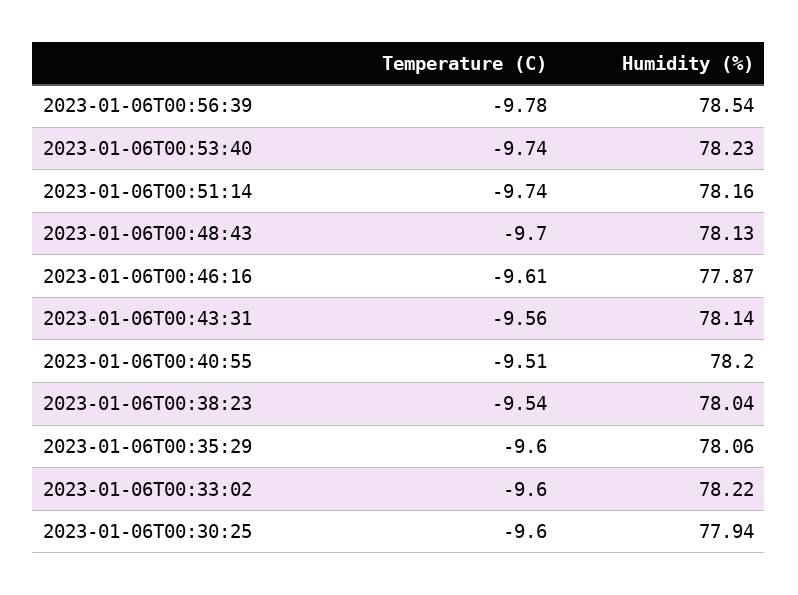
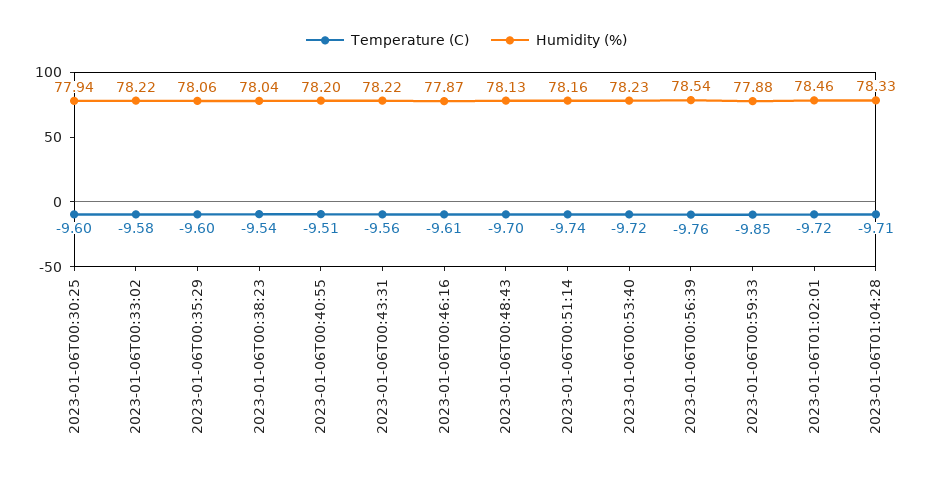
Temperature (C), 2023-01-06T00:56:39: -9.78 -> -9.76
Temperature (C), 2023-01-06T00:53:40: -9.74 -> -9.72
Humidity (%), 2023-01-06T00:43:31: 78.14 -> 78.22
Temperature (C), 2023-01-06T00:33:02: -9.6 -> -9.58
Temperature (C), 2023-01-06T00:59:33: none -> -9.85
Humidity (%), 2023-01-06T00:59:33: none -> 77.88
Temperature (C), 2023-01-06T01:02:01: none -> -9.72
Humidity (%), 2023-01-06T01:02:01: none -> 78.46
Temperature (C), 2023-01-06T01:04:28: none -> -9.71
Humidity (%), 2023-01-06T01:04:28: none -> 78.33

